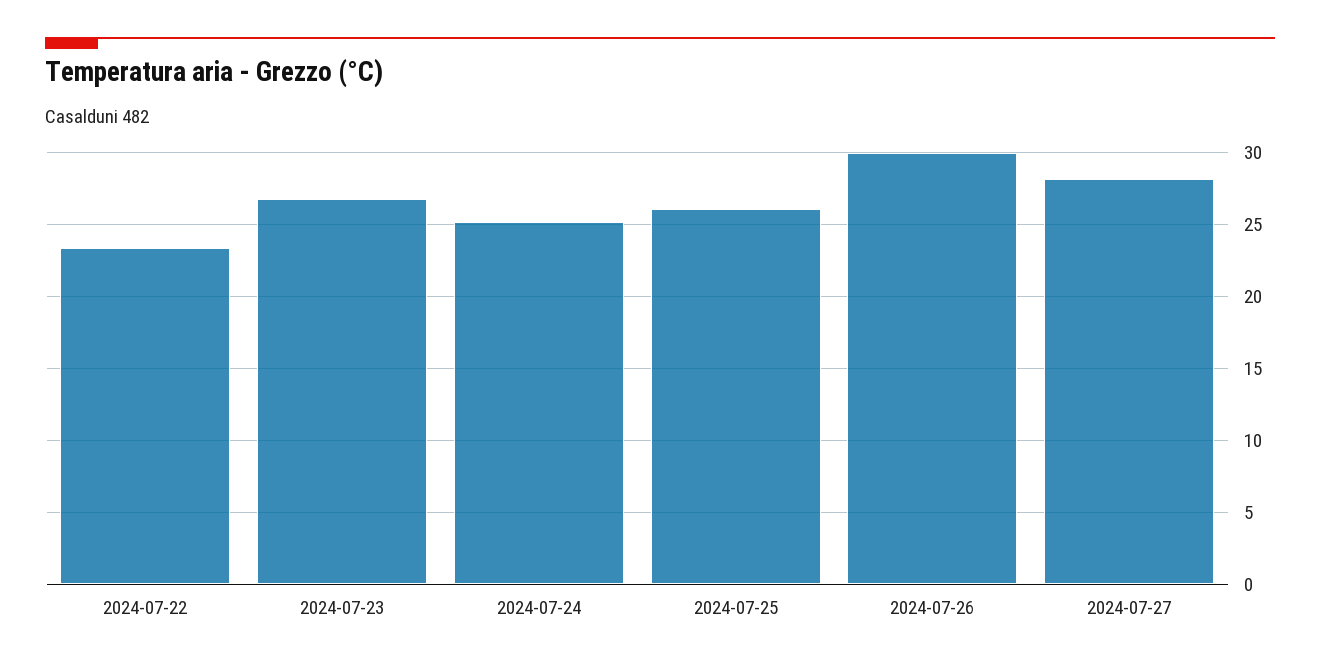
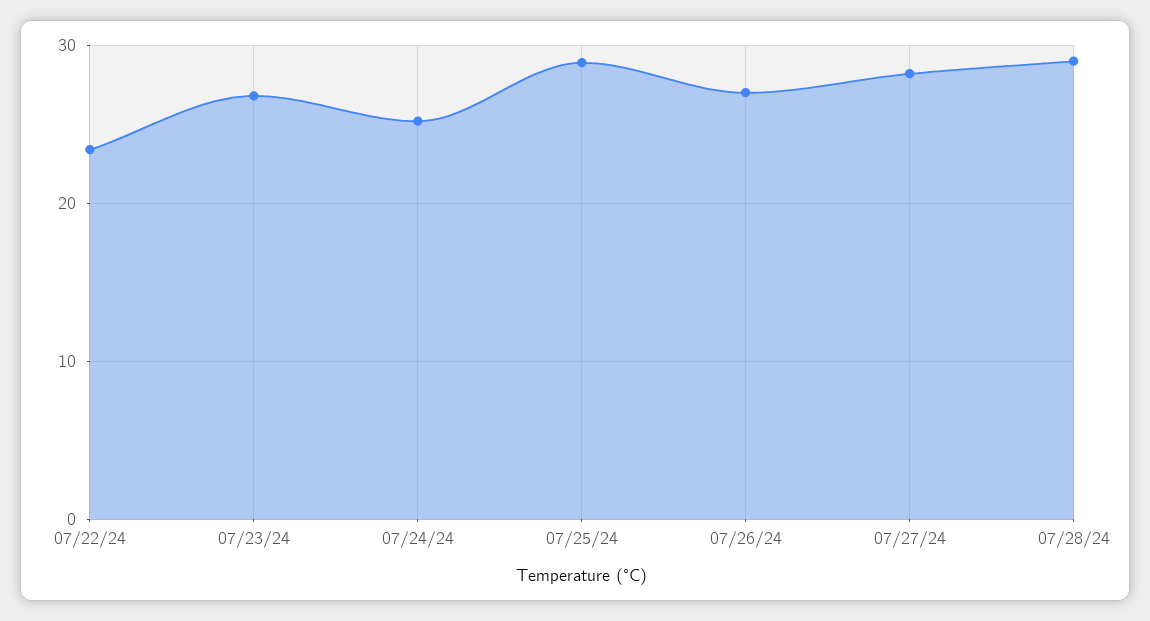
2024-07-25: 26 -> 29
2024-07-26: 30 -> 27
07/28/24: none -> 29

